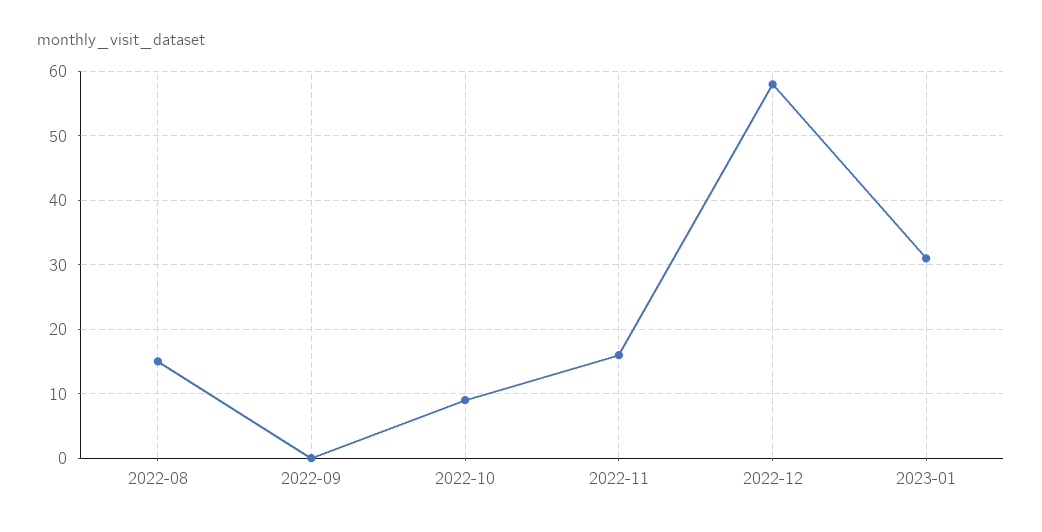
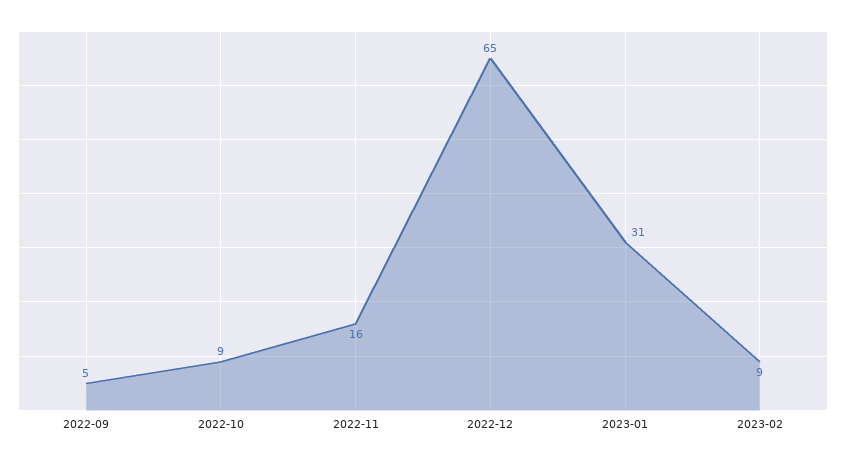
2022-08: 15 -> none
2022-09: 0 -> 5
2022-12: 58 -> 65
2023-02: none -> 9

